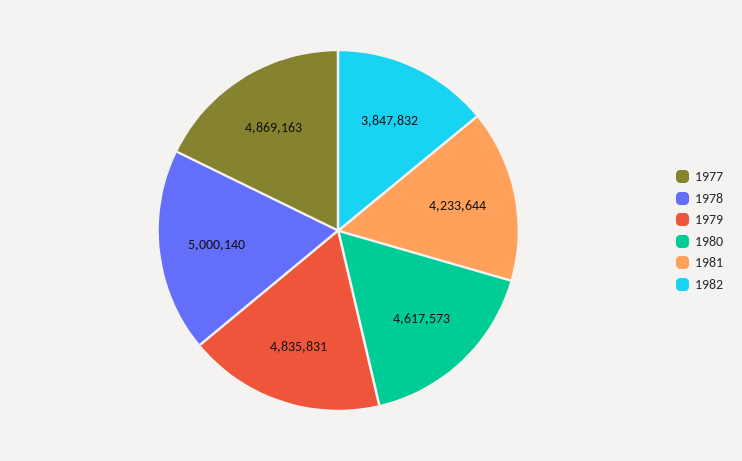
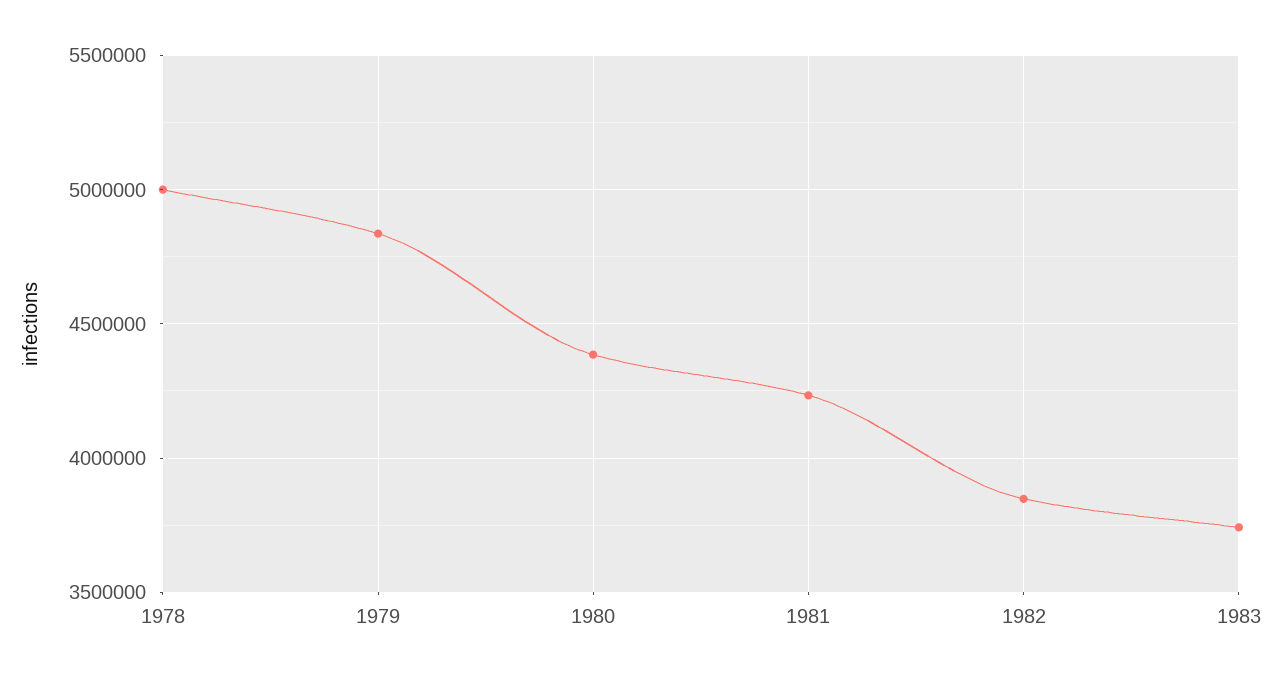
1977: 4869163 -> none
1980: 4617573 -> 4400000
1983: none -> 3750000

